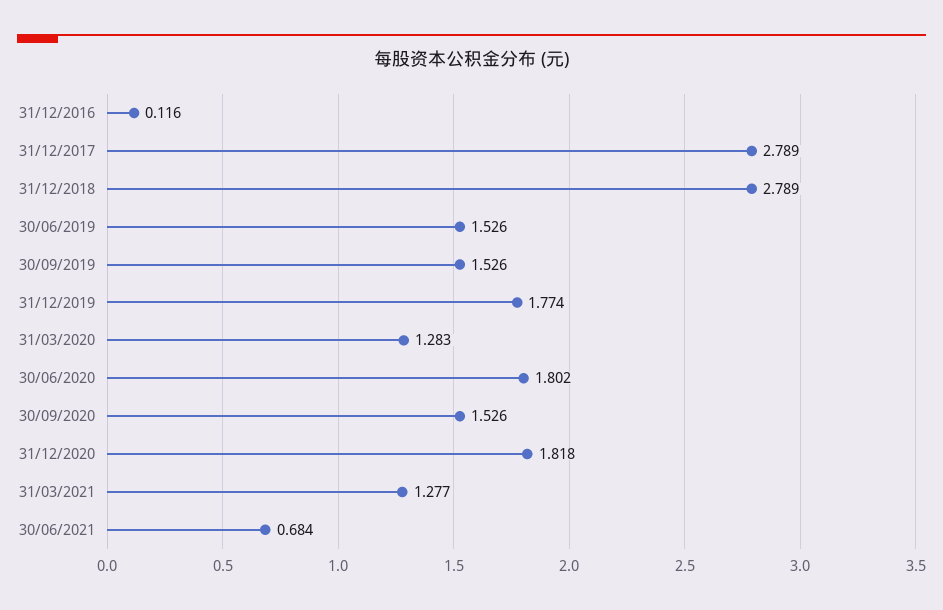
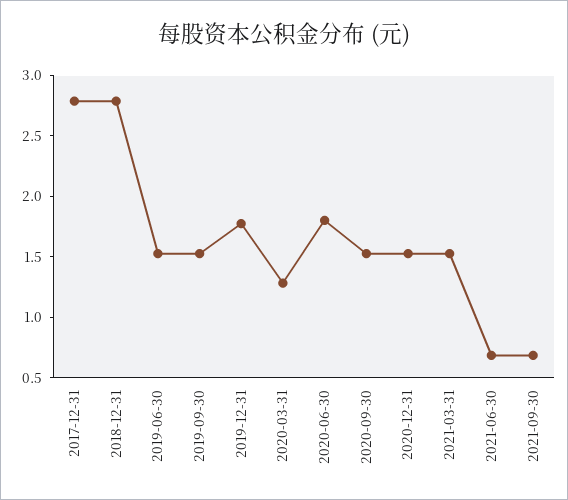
31/12/2016: 0.116 -> none
31/12/2020: 1.818 -> 1.5
31/03/2021: 1.277 -> 1.5
2021-09-30: none -> 0.7

